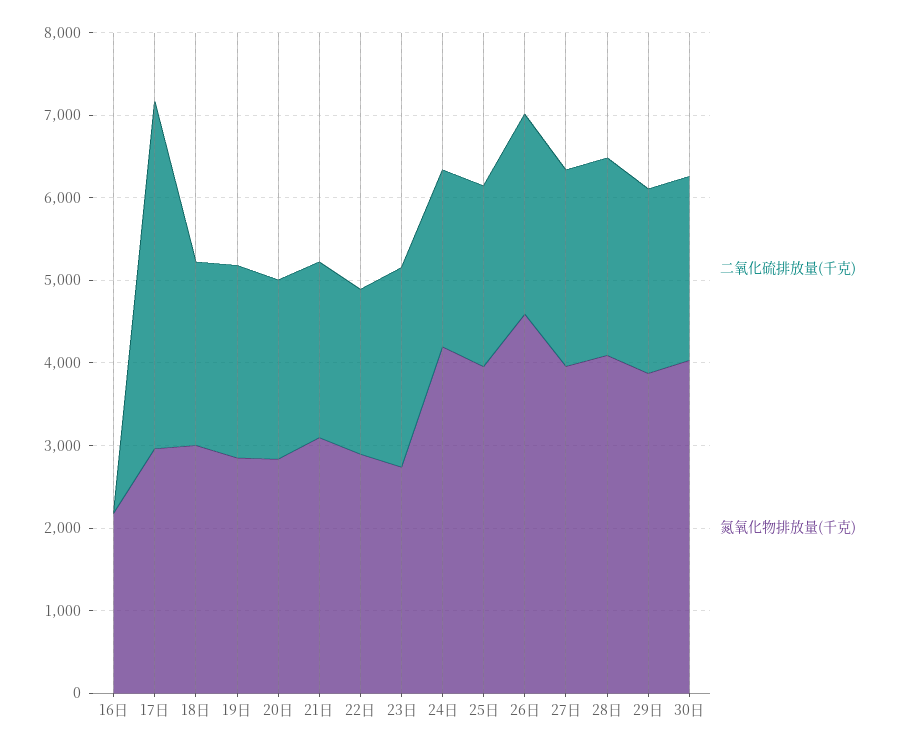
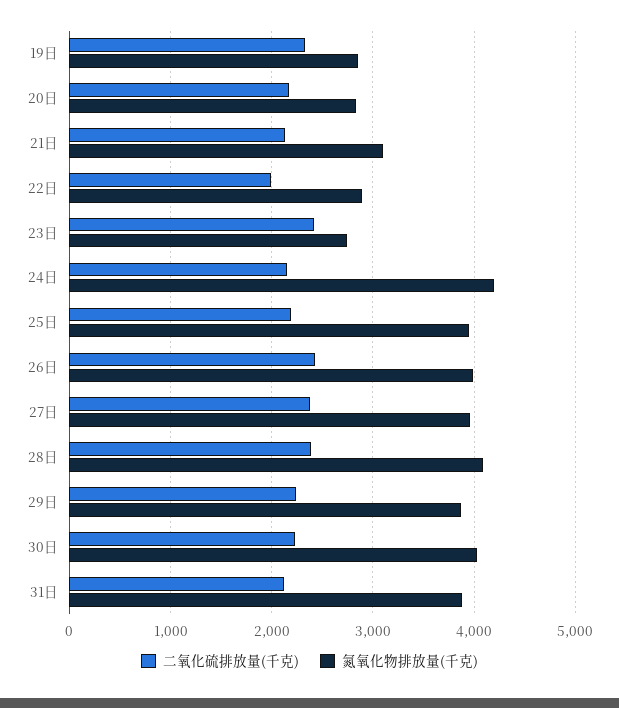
二氧化硫排放量(千克), 16日: 0 -> none
氮氧化物排放量(千克), 16日: 2200 -> none
二氧化硫排放量(千克), 17日: 4200 -> none
氮氧化物排放量(千克), 17日: 3000 -> none
二氧化硫排放量(千克), 18日: 2200 -> none
氮氧化物排放量(千克), 18日: 3000 -> none
氮氧化物排放量(千克), 26日: 4600 -> 4000
二氧化硫排放量(千克), 31日: none -> 2100
氮氧化物排放量(千克), 31日: none -> 3900

